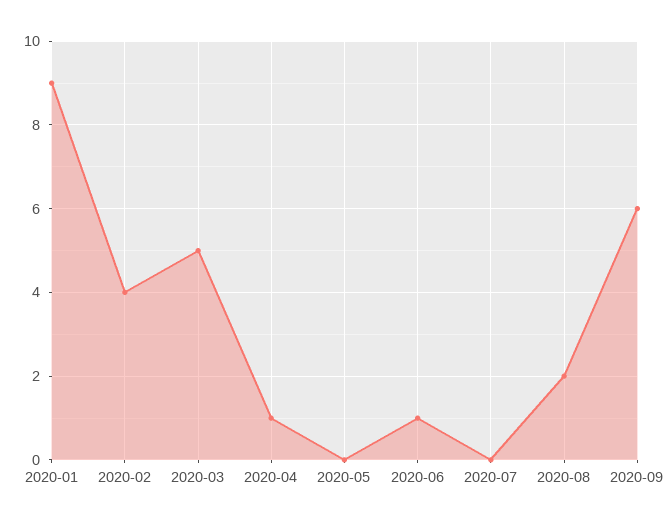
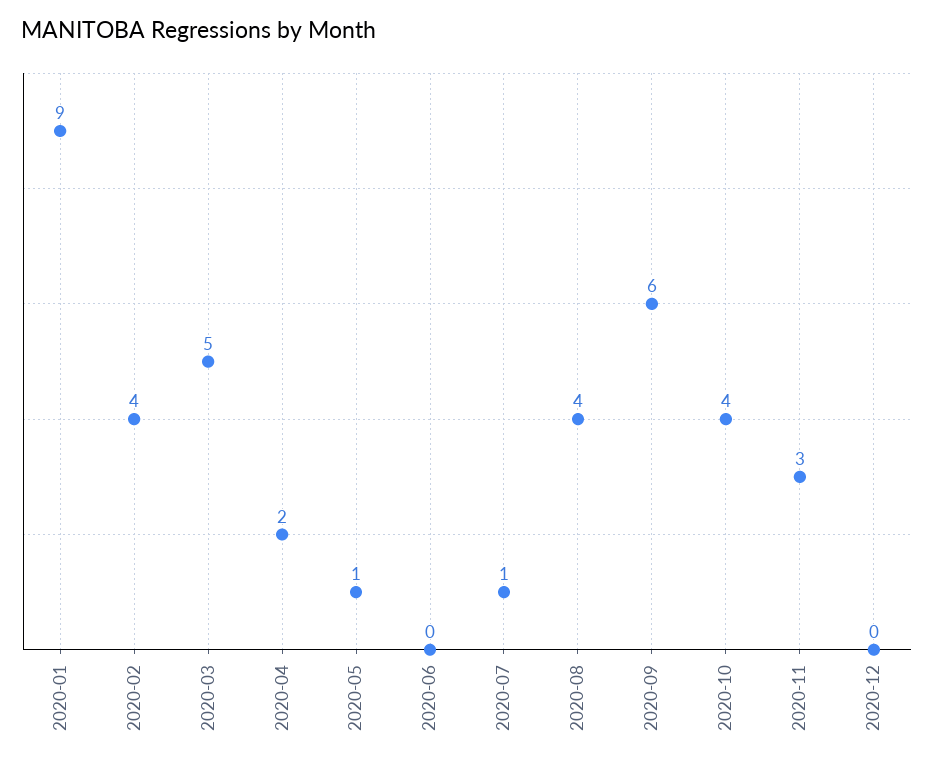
2020-04: 1 -> 2
2020-05: 0 -> 1
2020-06: 1 -> 0
2020-07: 0 -> 1
2020-08: 2 -> 4
2020-10: none -> 4
2020-11: none -> 3
2020-12: none -> 0

